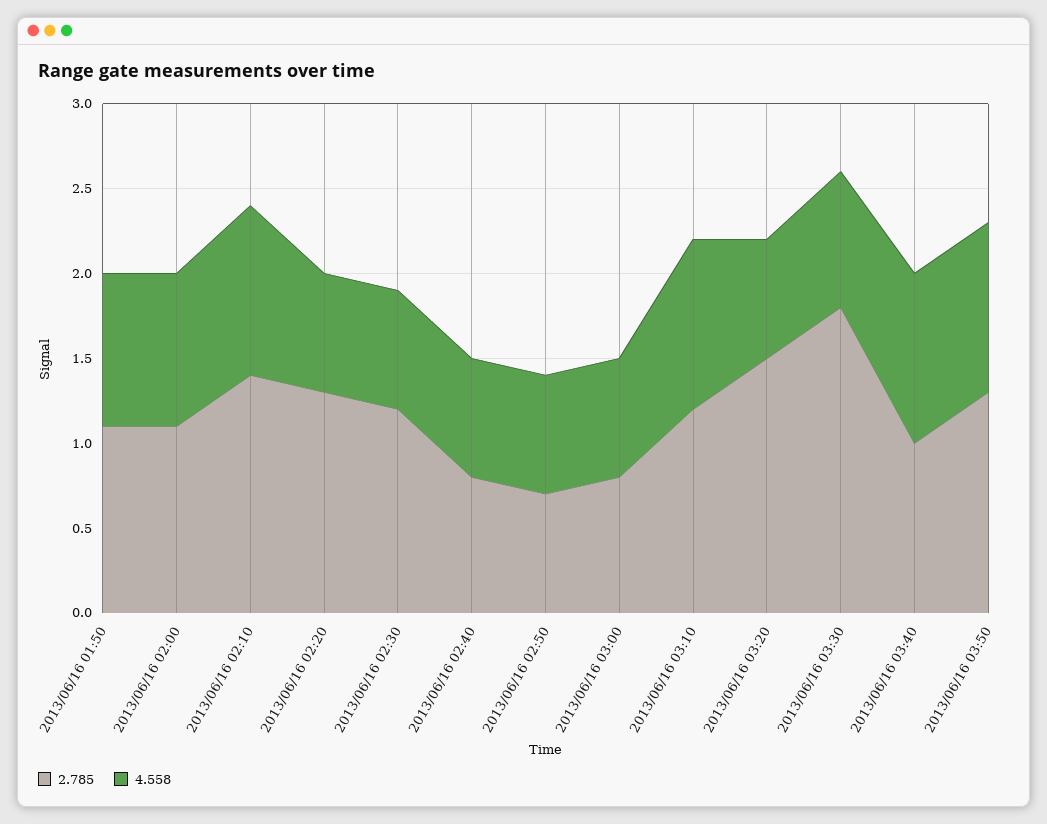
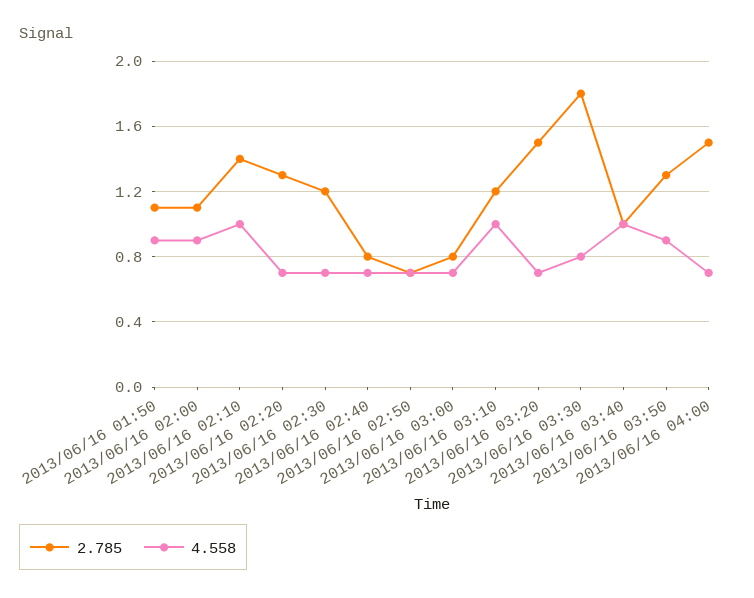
4.558, 2013/06/16 03:50: 1 -> 0.9
2.785, 2013/06/16 04:00: none -> 1.5
4.558, 2013/06/16 04:00: none -> 0.7

